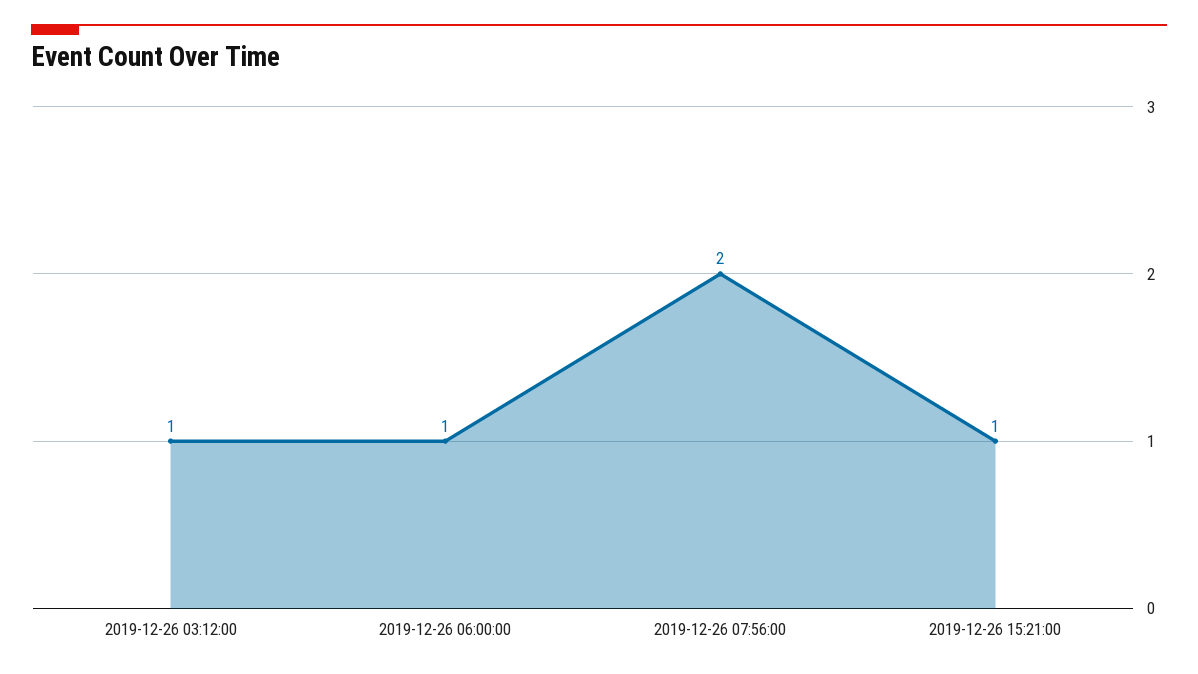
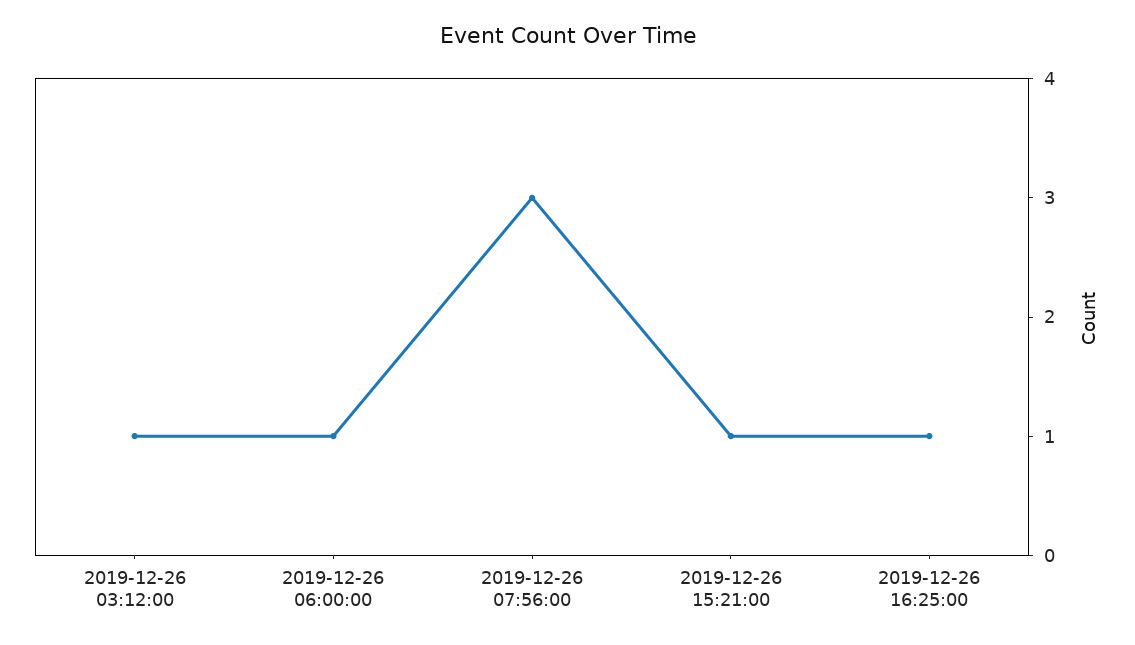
2019-12-26 07:56:00: 2 -> 3
2019-12-26 16:25:00: none -> 1

